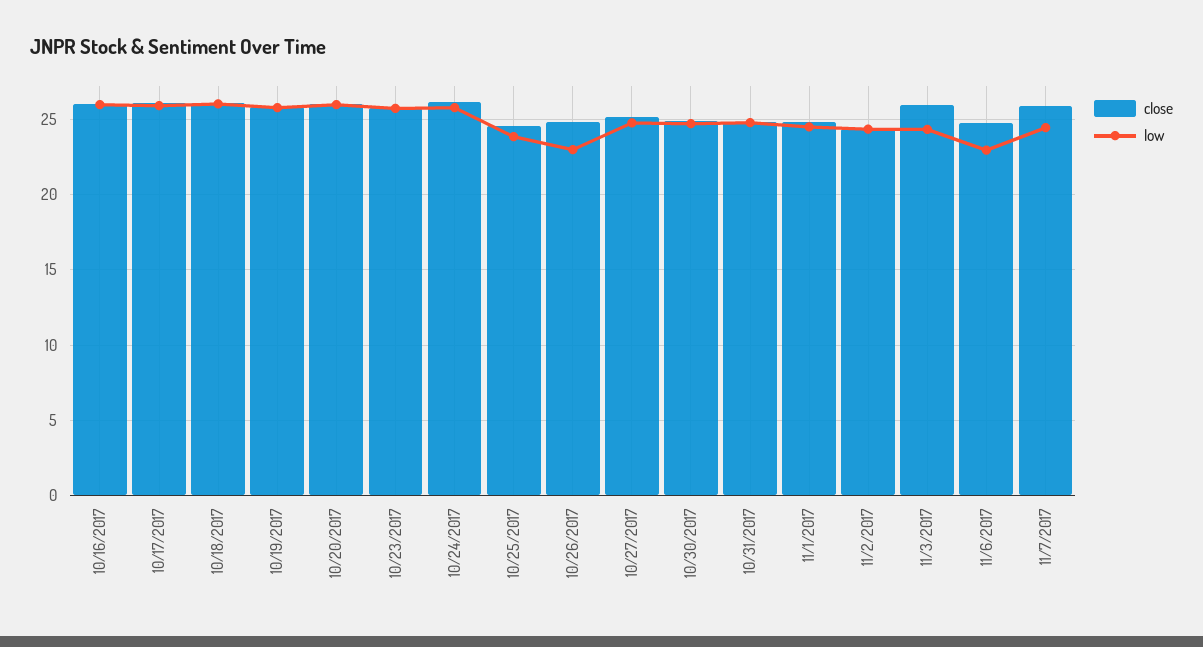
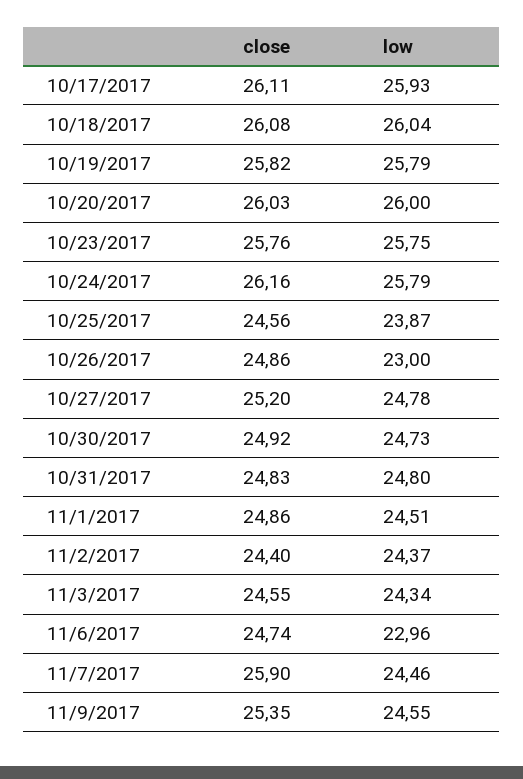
close, 10/16/2017: 26 -> none
low, 10/16/2017: 26 -> none
close, 11/3/2017: 26 -> 24.55
close, 11/9/2017: none -> 25.35
low, 11/9/2017: none -> 24.55

